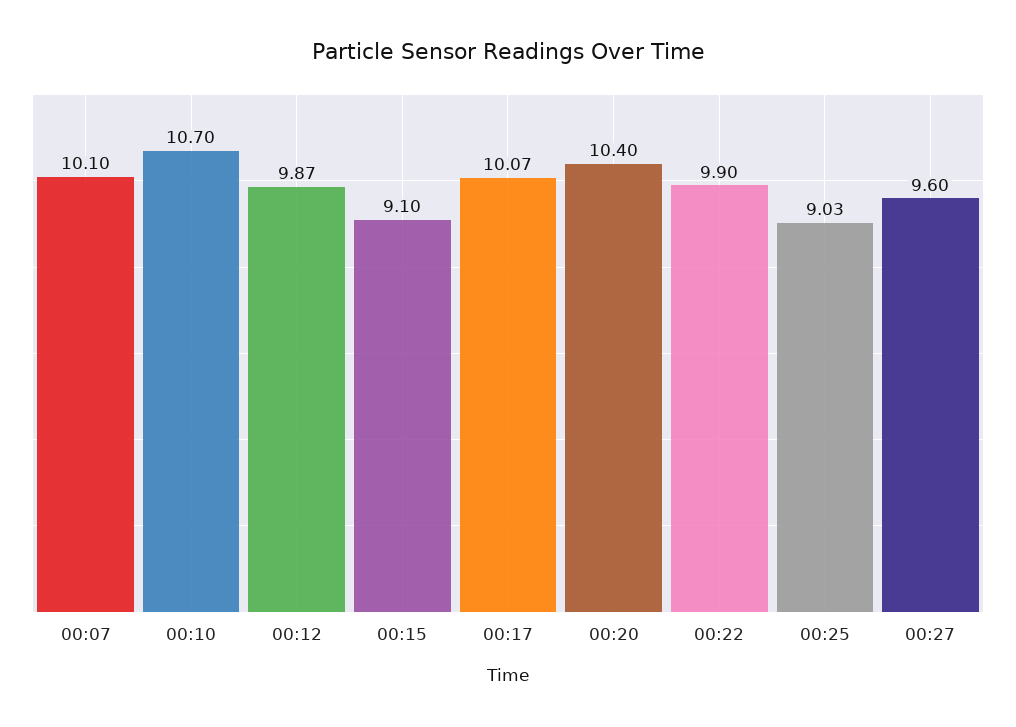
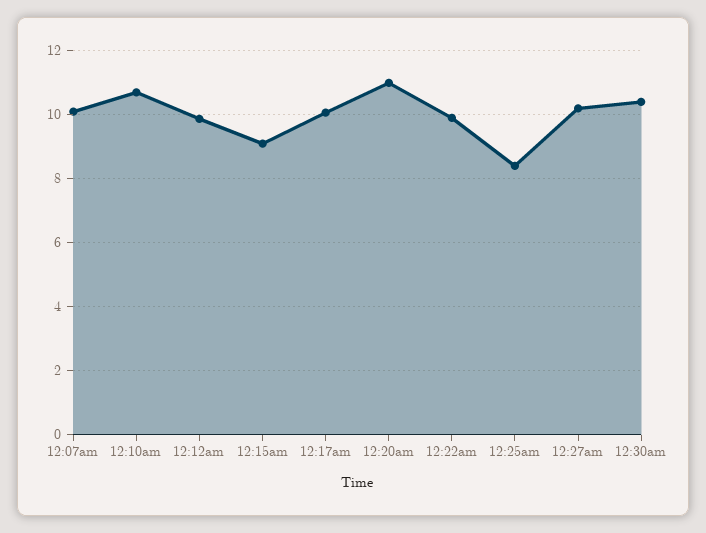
00:20: 10.4 -> 11
00:25: 9.03 -> 8.4
00:27: 9.6 -> 10.2
12:30am: none -> 10.4

